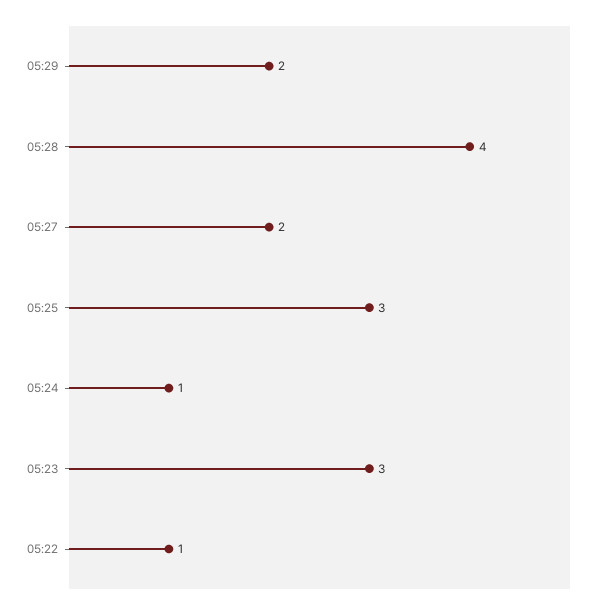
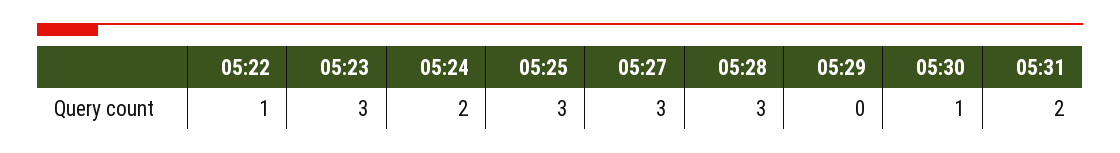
05:29: 2 -> 0
05:28: 4 -> 3
05:27: 2 -> 3
05:24: 1 -> 2
05:30: none -> 1
05:31: none -> 2

